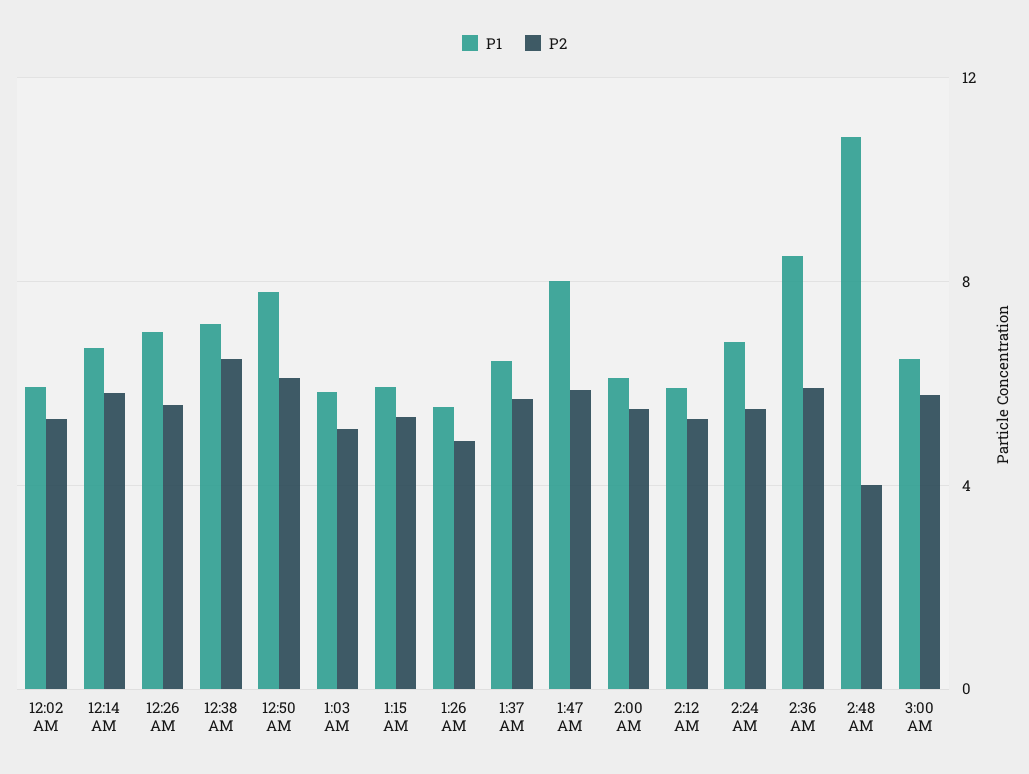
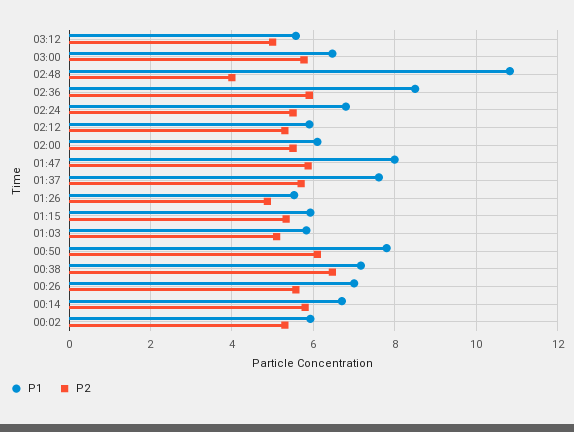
P1, 1:37 AM: 6.5 -> 7.6
P1, 03:12: none -> 5.6
P2, 03:12: none -> 5

